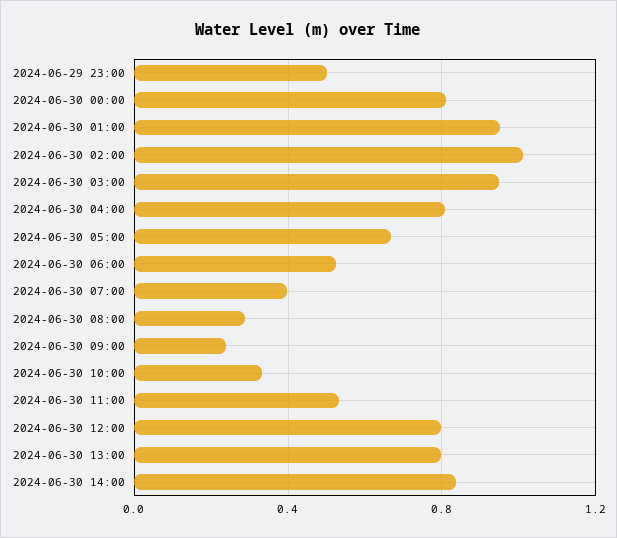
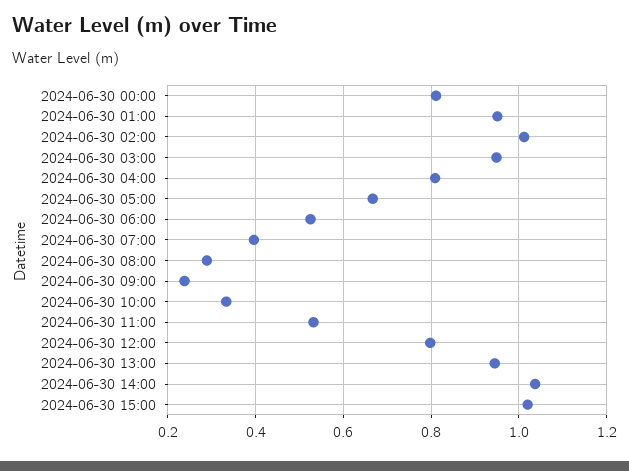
2024-06-29 23:00: 0.5 -> none
2024-06-30 13:00: 0.8 -> 0.94
2024-06-30 14:00: 0.85 -> 1.04
2024-06-30 15:00: none -> 1.02

